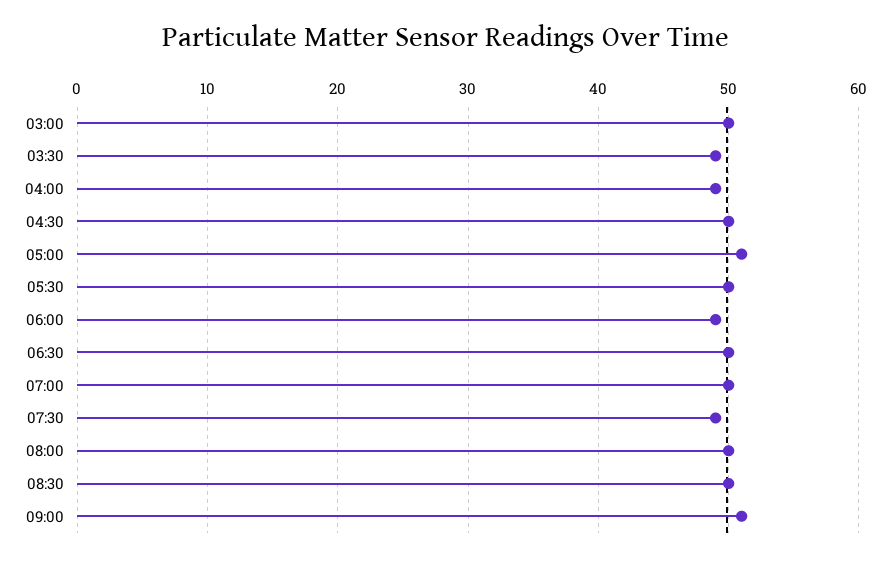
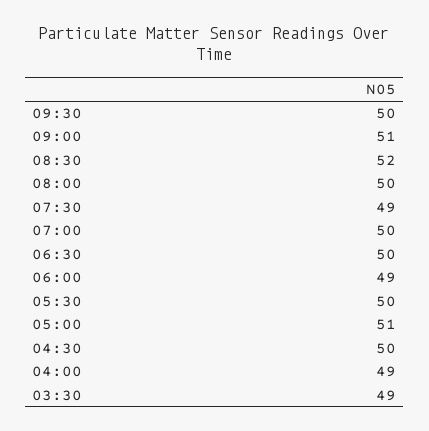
03:00: 50 -> none
08:30: 50 -> 52
09:30: none -> 50

